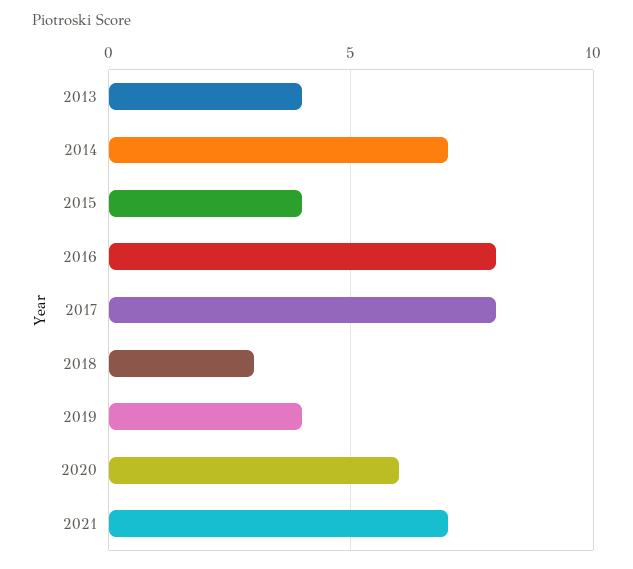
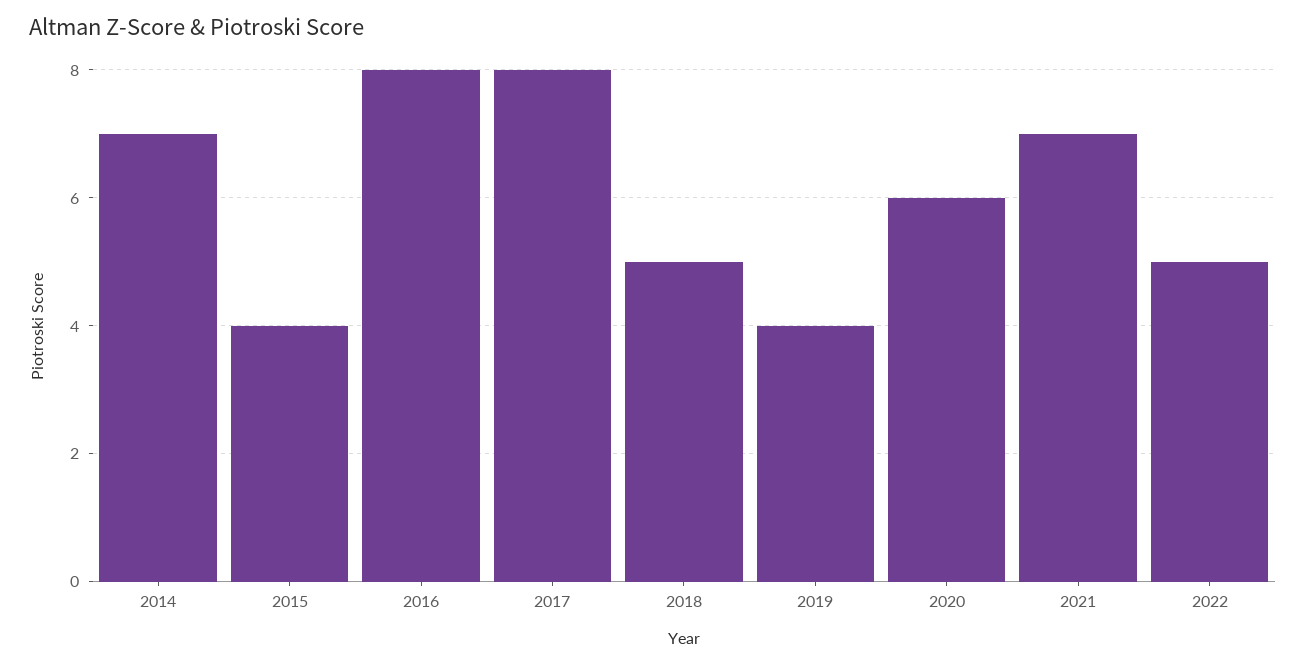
2013: 4 -> none
2018: 3 -> 5
2022: none -> 5

